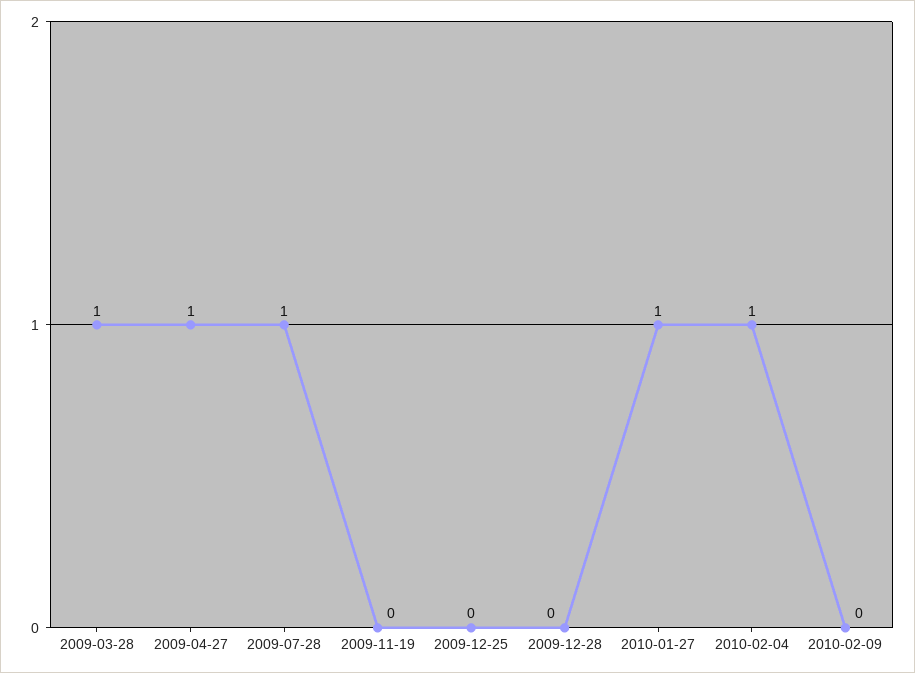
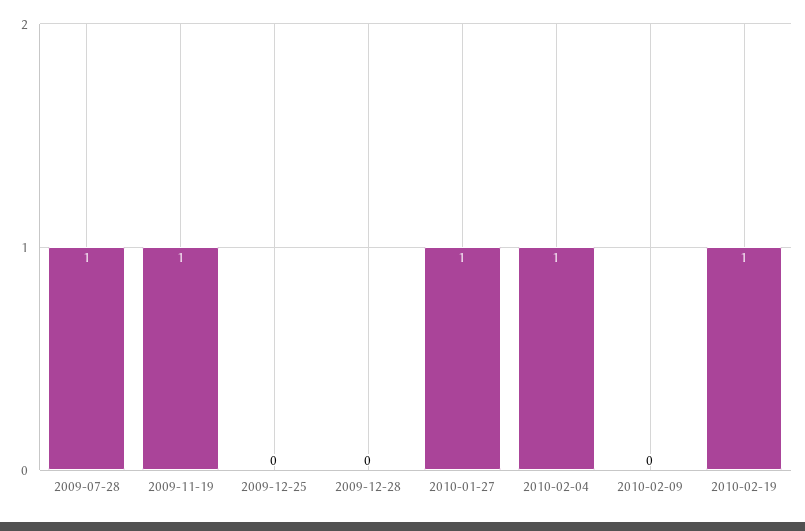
2009-03-28: 1 -> none
2009-04-27: 1 -> none
2009-11-19: 0 -> 1
2010-02-19: none -> 1

